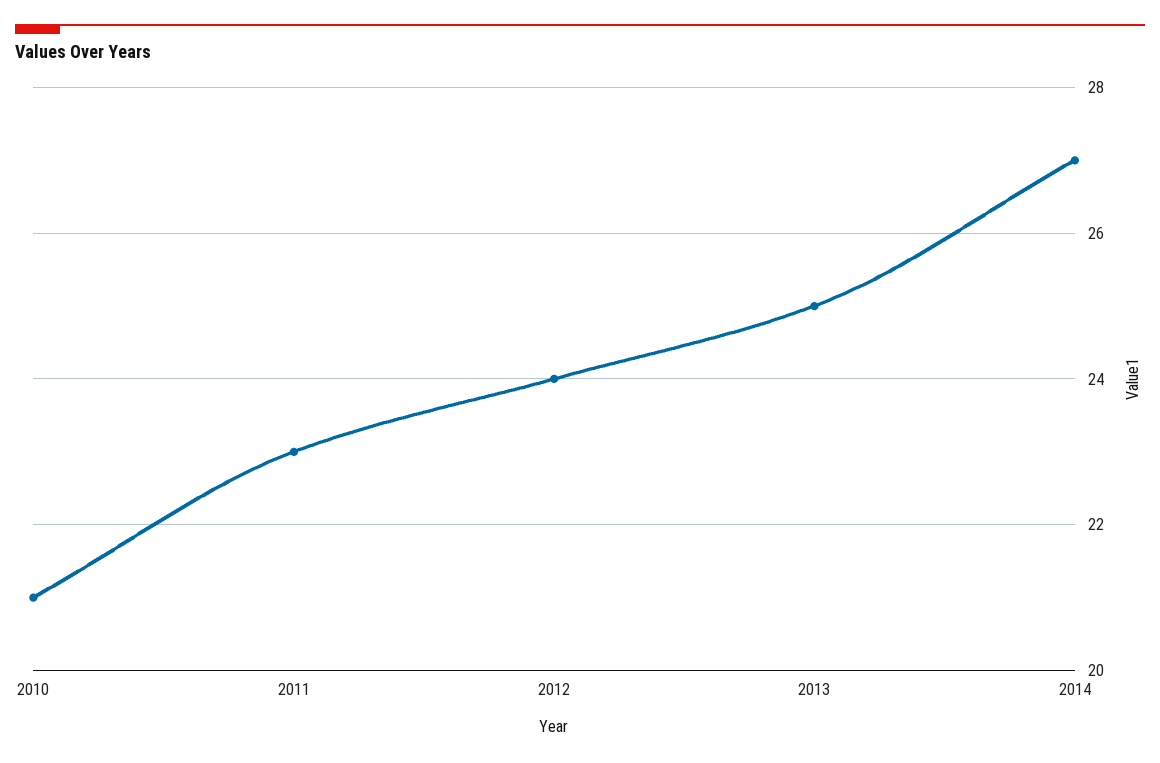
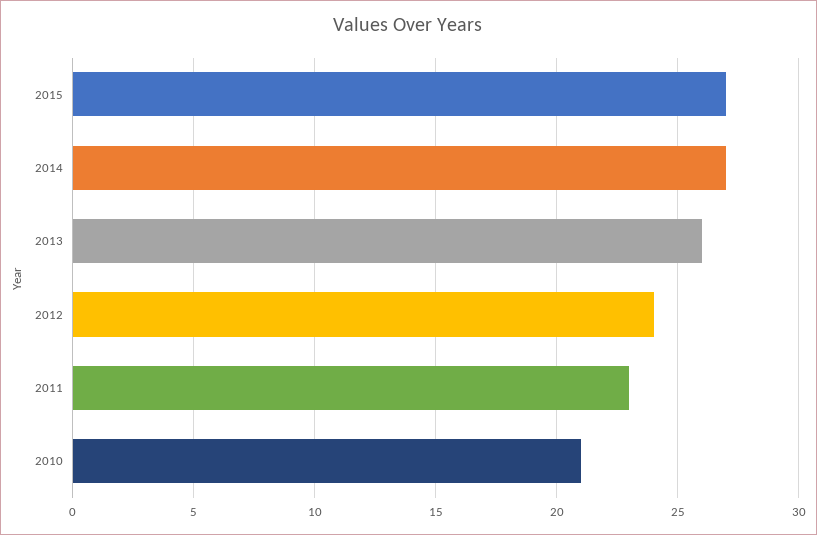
2013: 25 -> 26
2015: none -> 27

